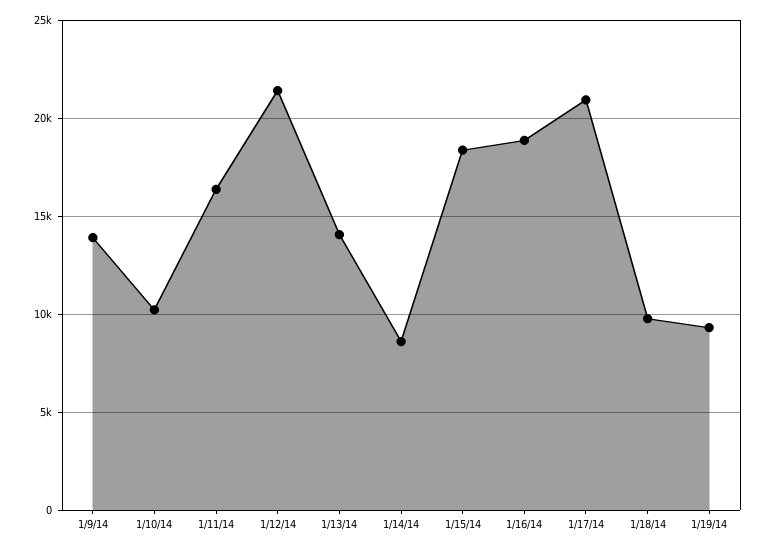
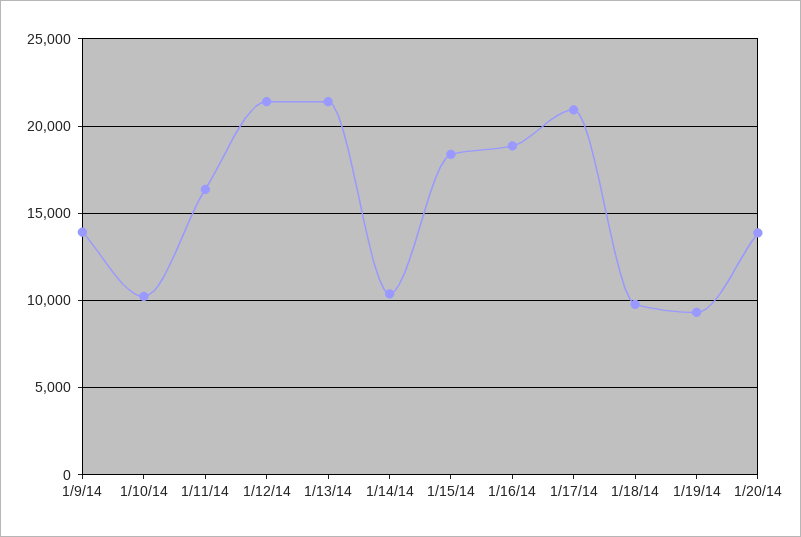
1/13/14: 14000 -> 21500
1/14/14: 8500 -> 10500
1/20/14: none -> 14000

